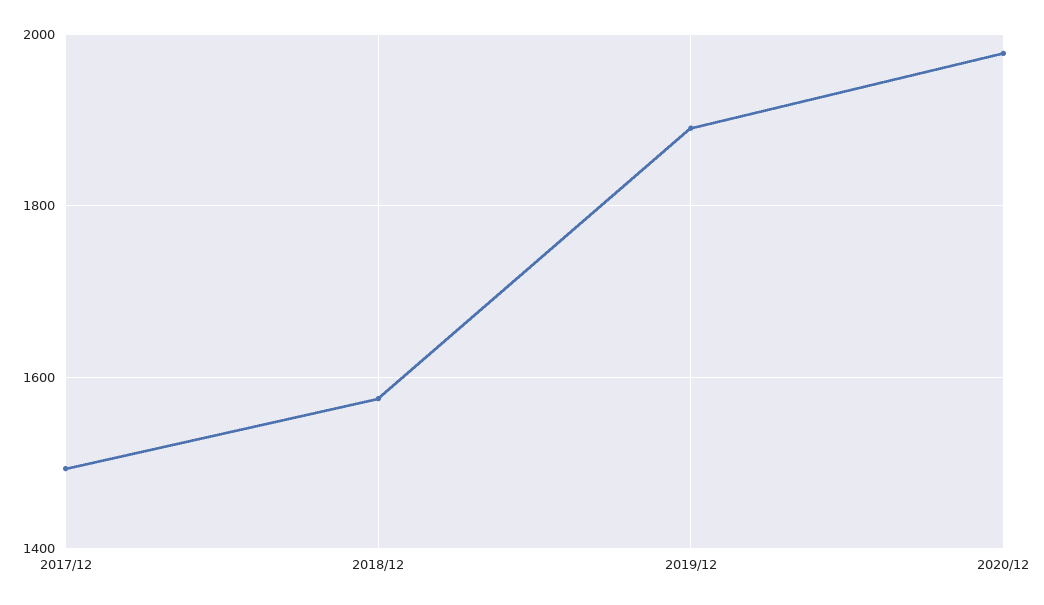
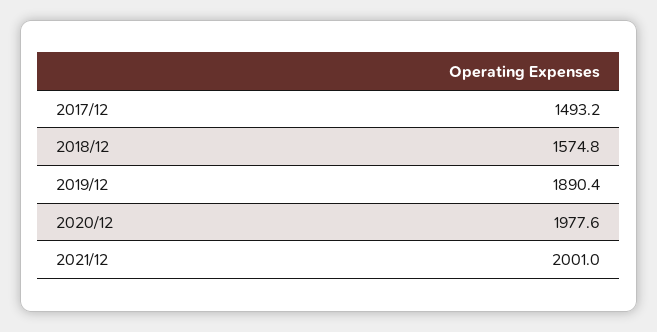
2021/12: none -> 2001

